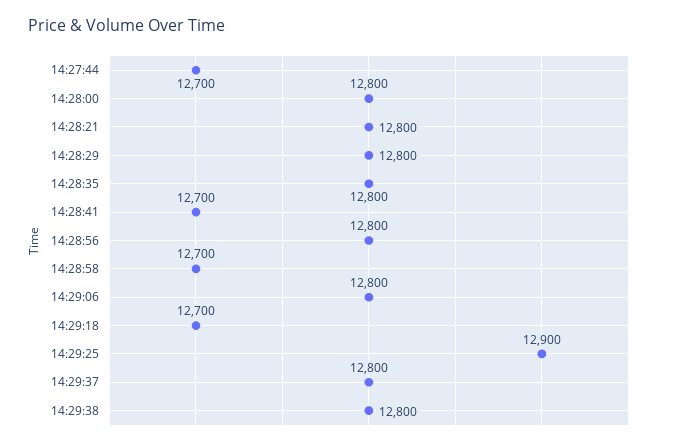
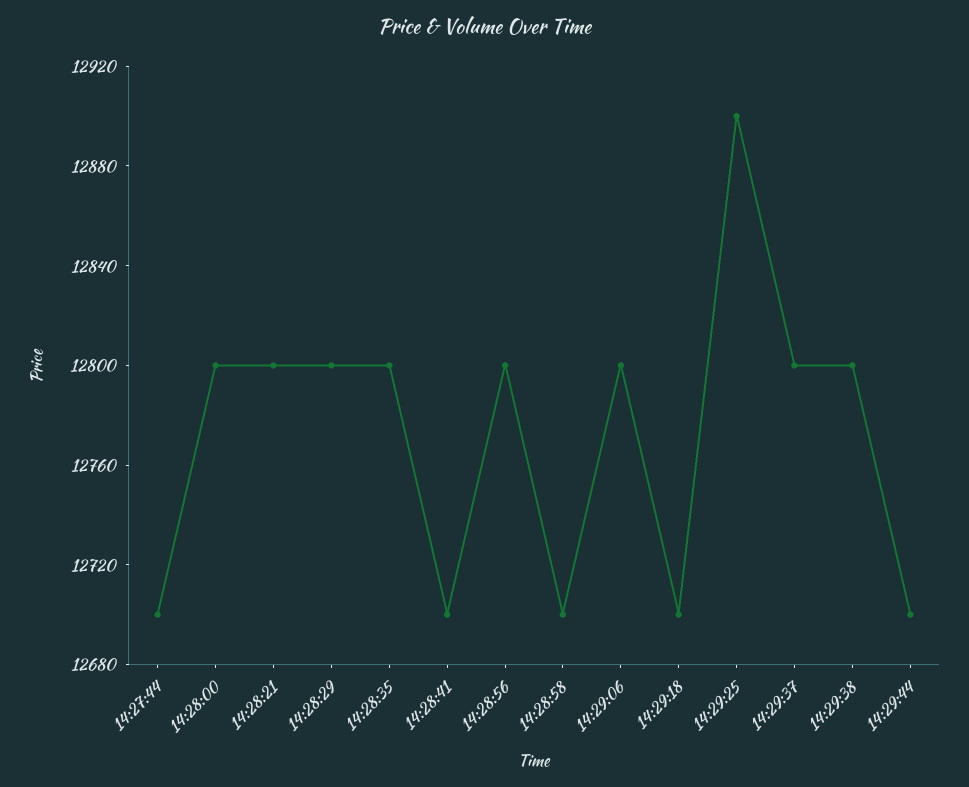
14:29:44: none -> 12700

